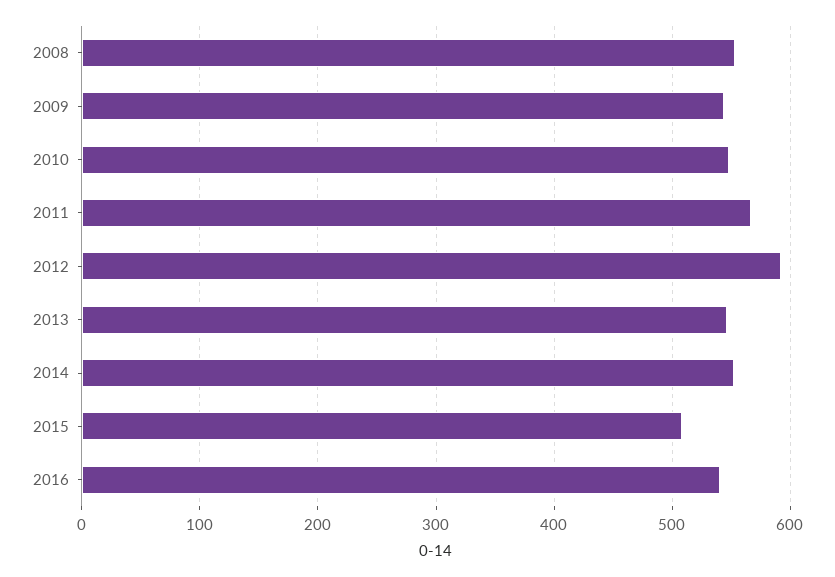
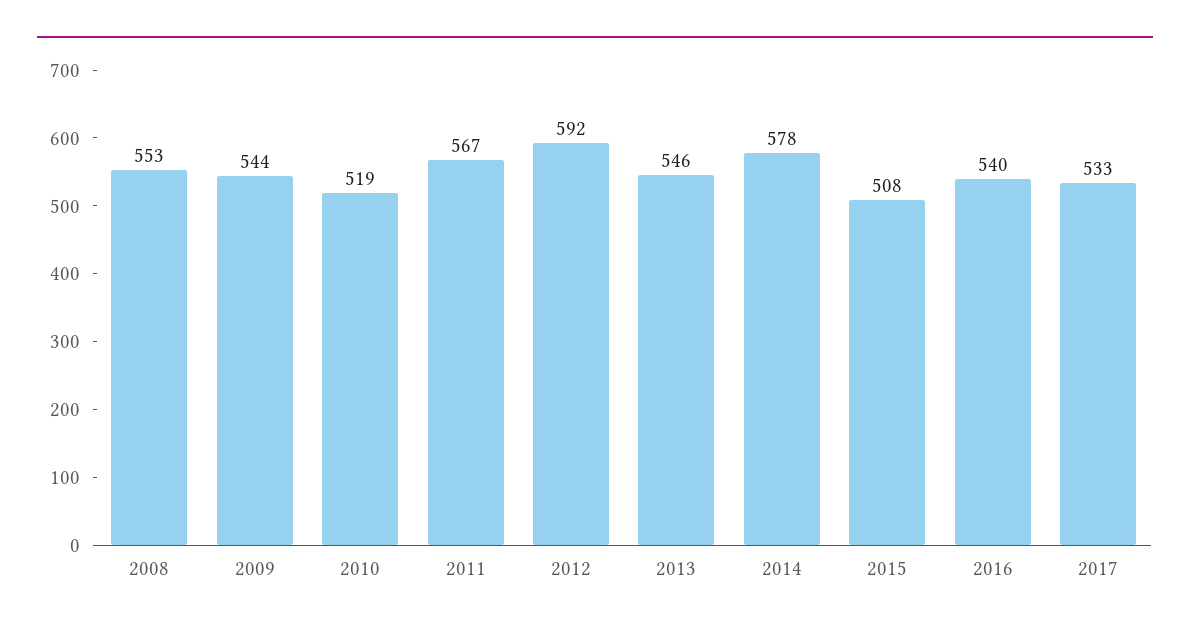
2010: 550 -> 519
2014: 550 -> 578
2017: none -> 533

